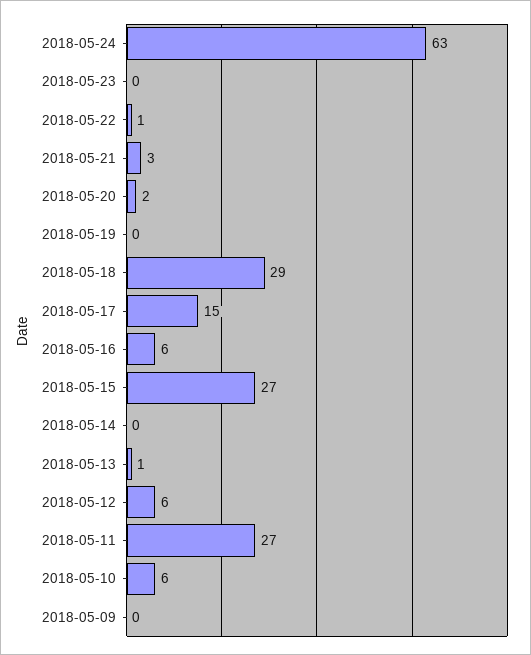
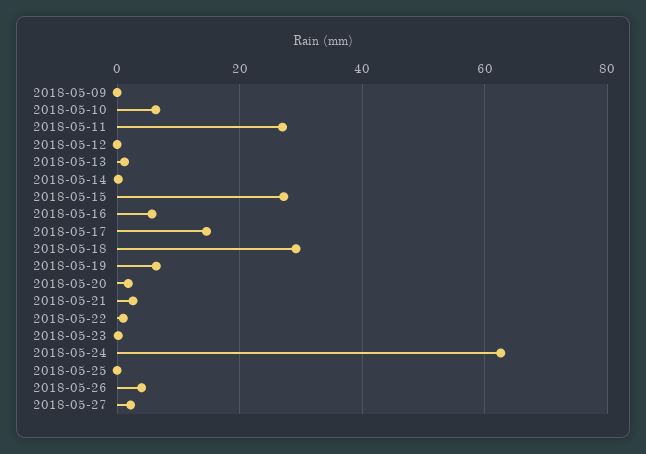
2018-05-19: 0 -> 6
2018-05-12: 6 -> 0
2018-05-25: none -> 0
2018-05-26: none -> 4
2018-05-27: none -> 2

